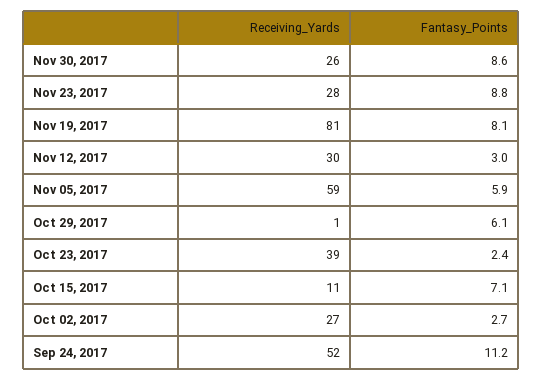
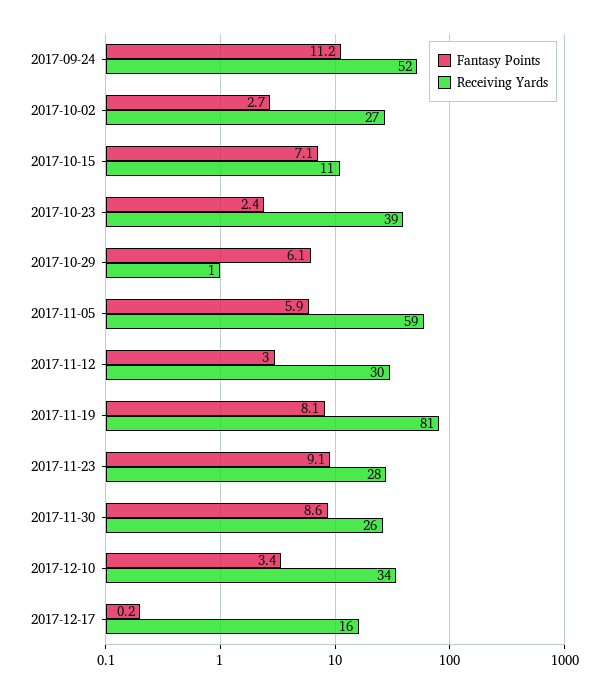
Fantasy_Points, Nov 23, 2017: 8.8 -> 9.1
Fantasy_Points, 2017-12-10: none -> 3.4
Receiving_Yards, 2017-12-10: none -> 34
Fantasy_Points, 2017-12-17: none -> 0.2
Receiving_Yards, 2017-12-17: none -> 16

